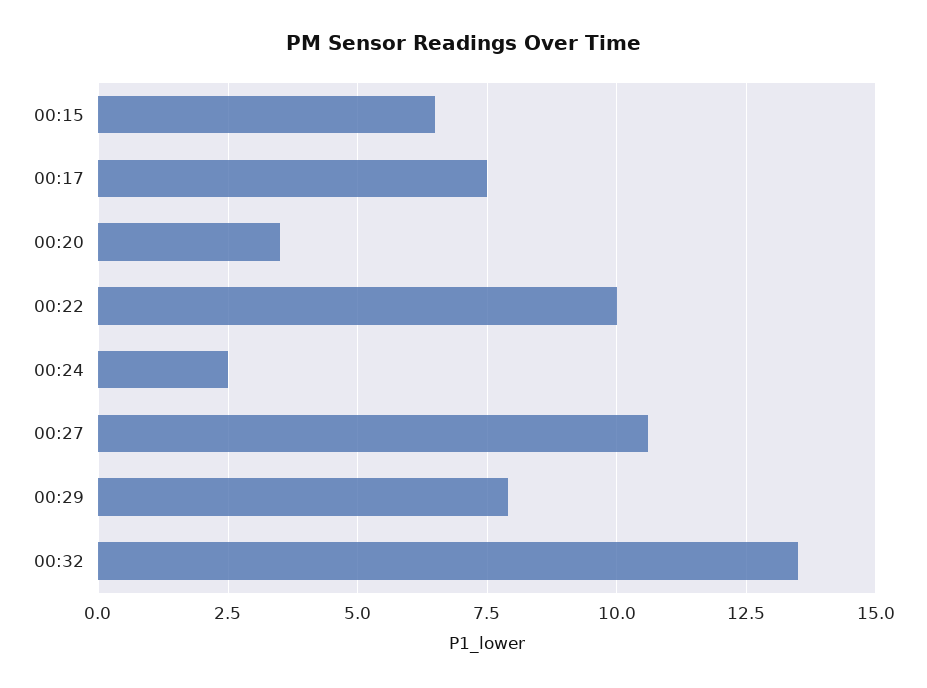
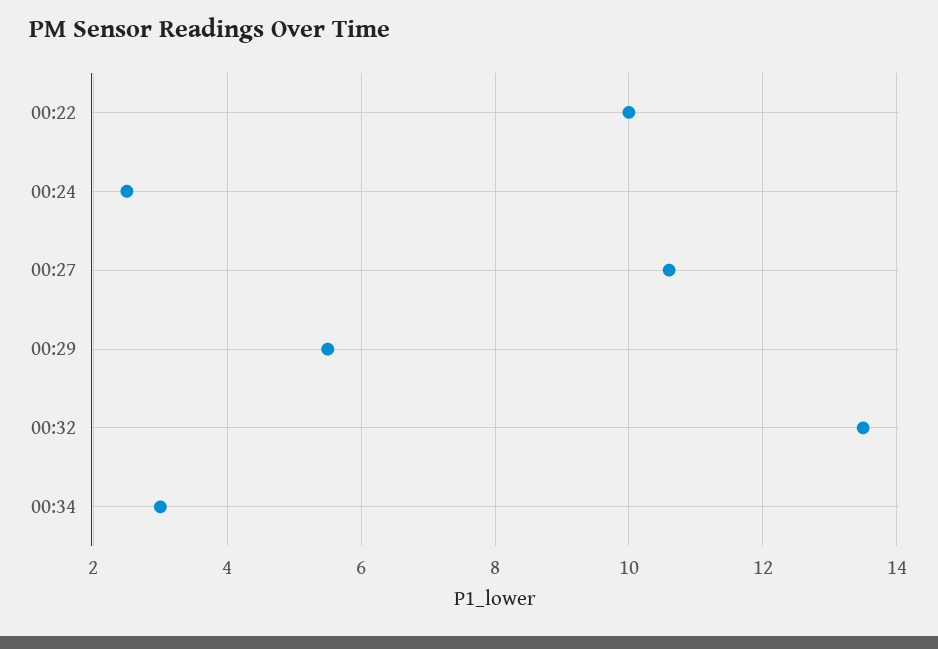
00:15: 6.5 -> none
00:17: 7.5 -> none
00:20: 3.5 -> none
00:29: 8 -> 5.5
00:34: none -> 3

